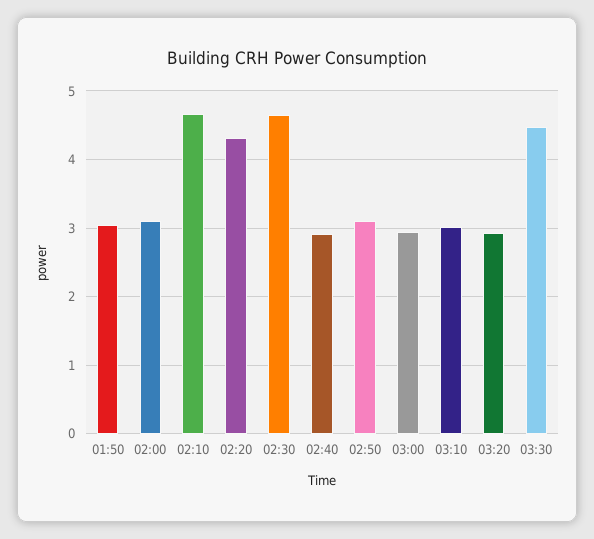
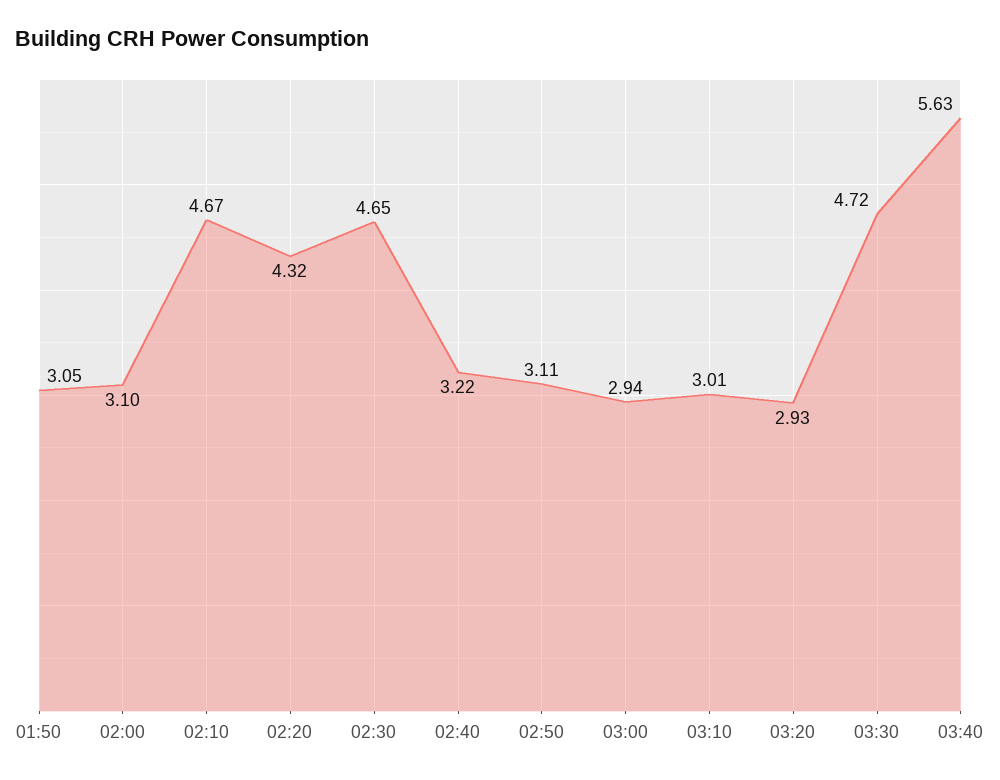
02:40: 2.9 -> 3.22
03:30: 4.5 -> 4.72
03:40: none -> 5.63

